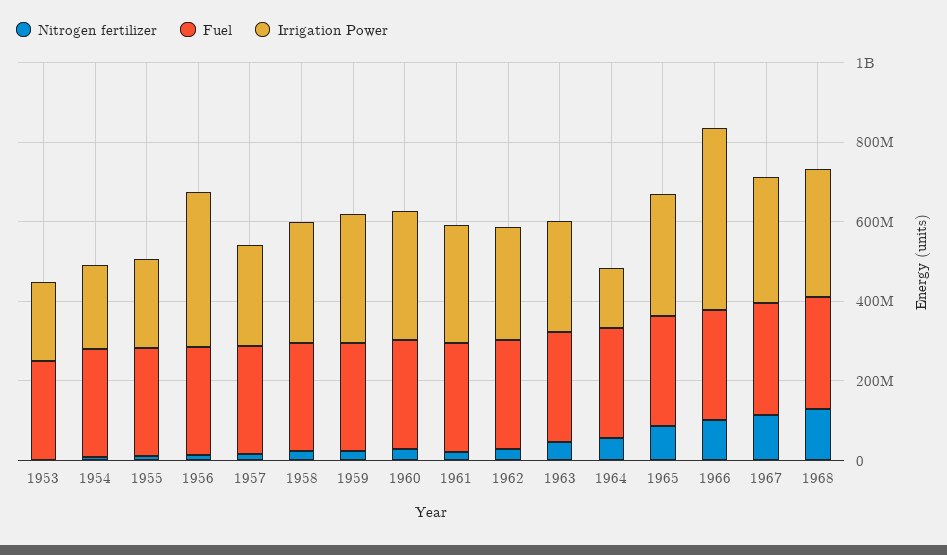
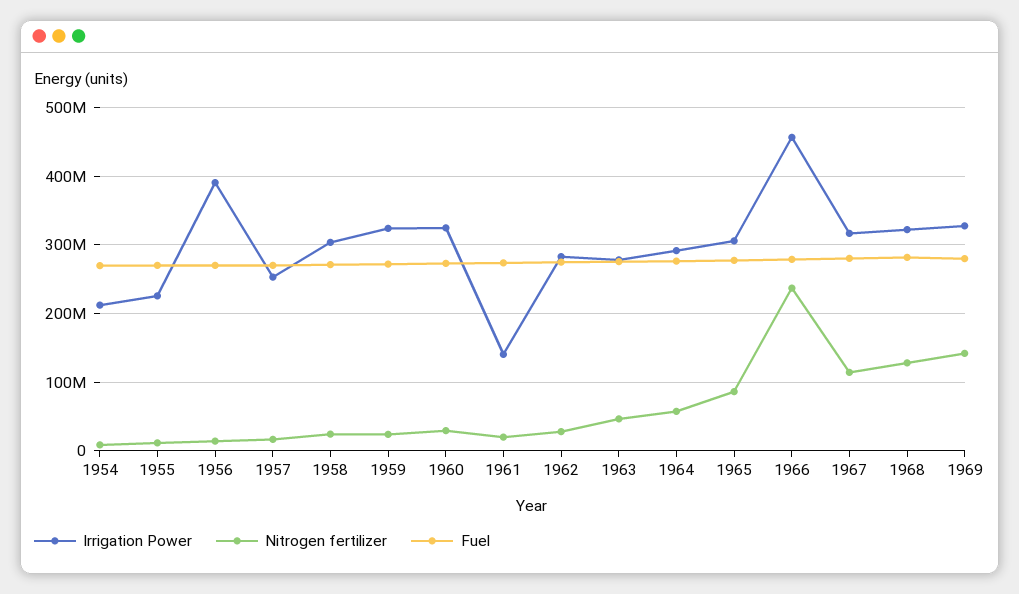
Nitrogen fertilizer, 1953: 0 -> none
Fuel, 1953: 250000000 -> none
Irrigation Power, 1953: 200000000 -> none
Irrigation Power, 1961: 300000000 -> 140000000
Irrigation Power, 1964: 150000000 -> 290000000
Nitrogen fertilizer, 1966: 100000000 -> 240000000
Irrigation Power, 1969: none -> 330000000
Nitrogen fertilizer, 1969: none -> 140000000
Fuel, 1969: none -> 280000000

